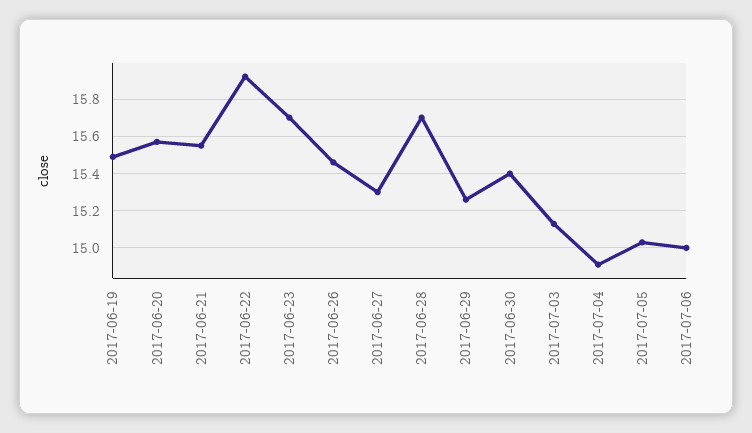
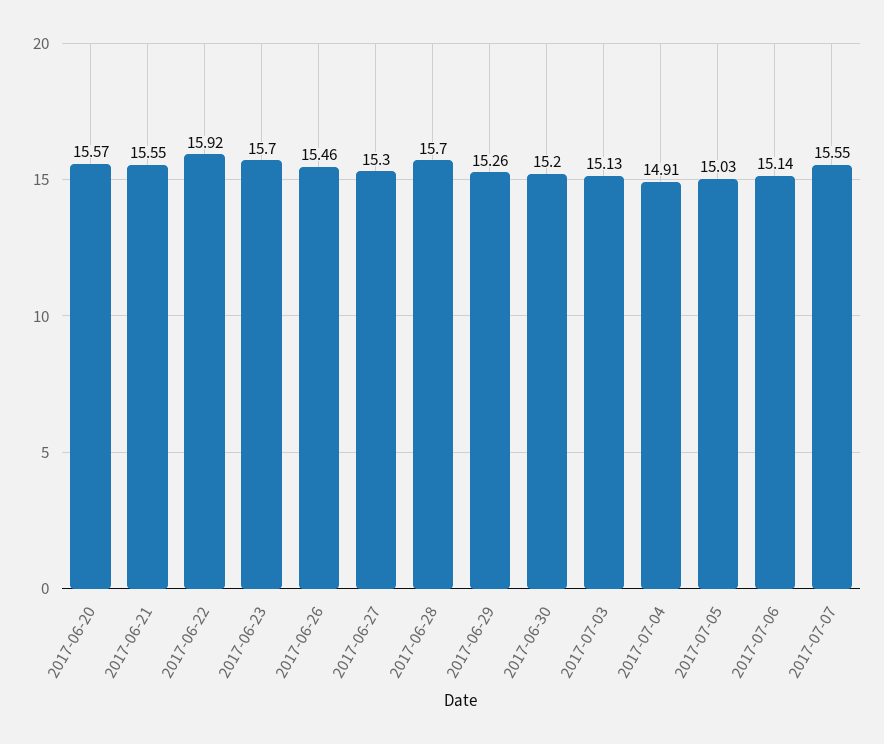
2017-06-19: 15.5 -> none
2017-06-30: 15.4 -> 15.2
2017-07-06: 15 -> 15.14
2017-07-07: none -> 15.55

